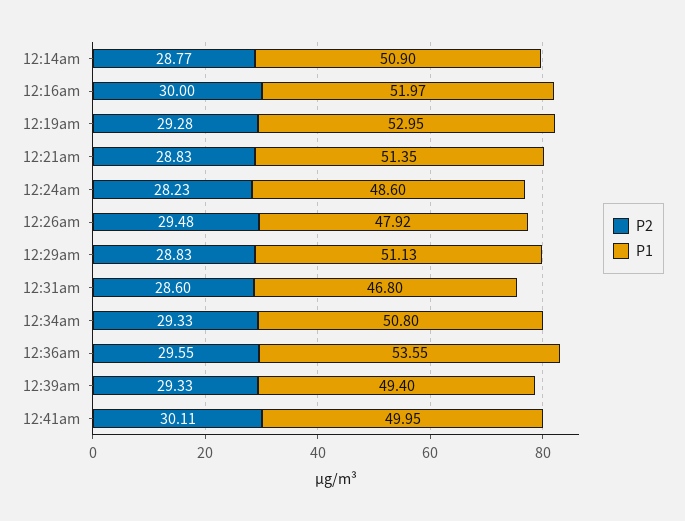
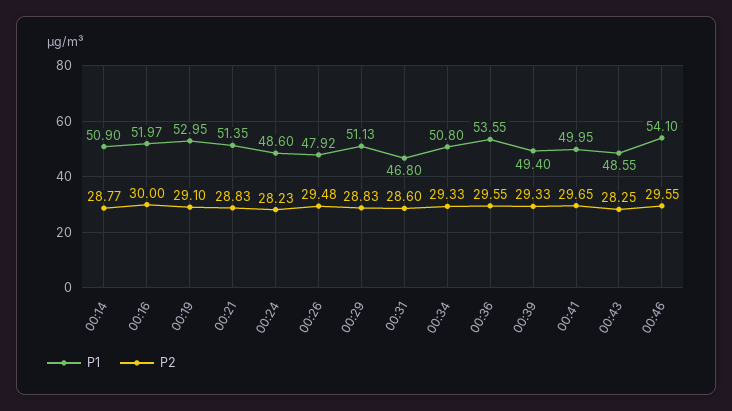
P2, 12:19am: 29.28 -> 29.1
P2, 12:41am: 30.11 -> 29.65
P1, 00:43: none -> 48.55
P2, 00:43: none -> 28.25
P1, 00:46: none -> 54.1
P2, 00:46: none -> 29.55

